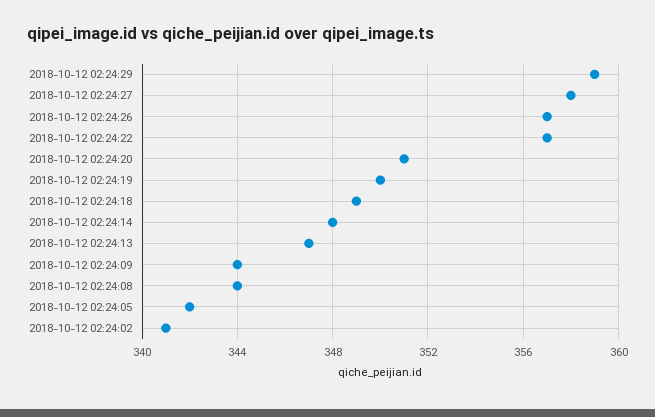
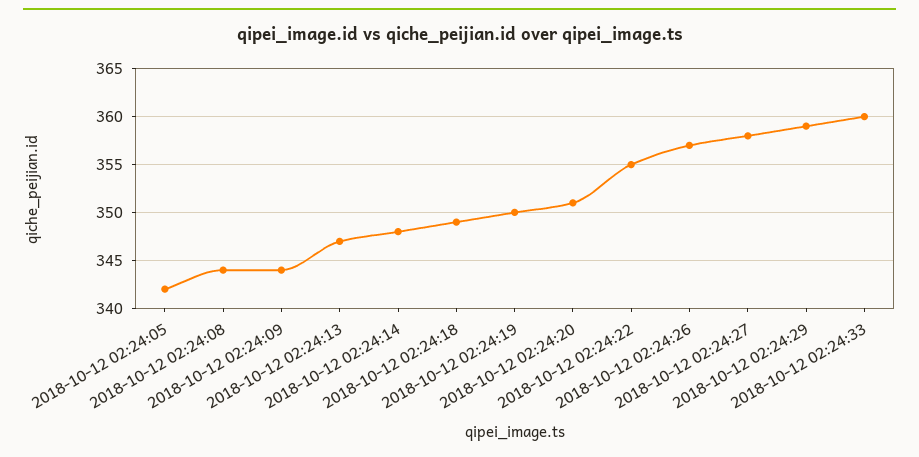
2018-10-12 02:24:22: 357 -> 355
2018-10-12 02:24:02: 341 -> none
2018-10-12 02:24:33: none -> 360

